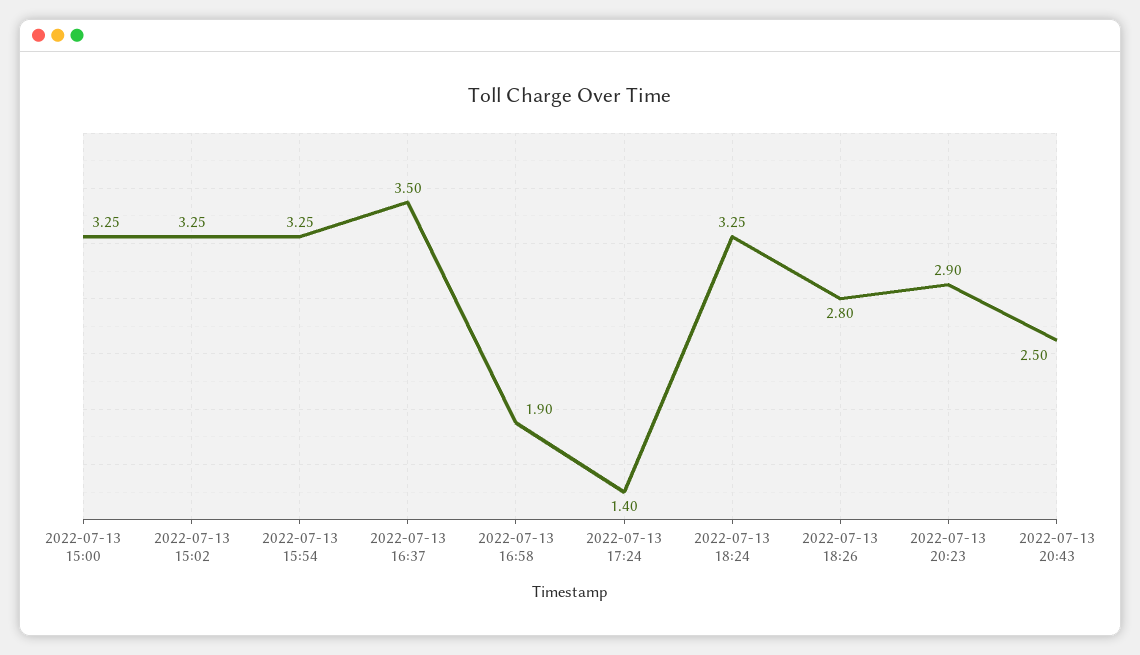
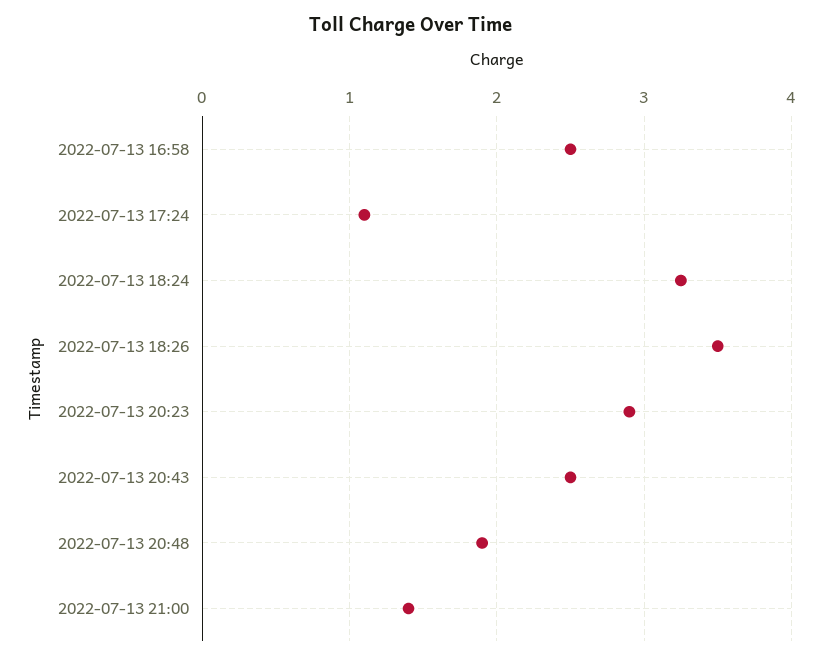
2022-07-13 15:00: 3.25 -> none
2022-07-13 15:02: 3.25 -> none
2022-07-13 15:54: 3.25 -> none
2022-07-13 16:37: 3.5 -> none
2022-07-13 16:58: 1.9 -> 2.5
2022-07-13 17:24: 1.4 -> 1.1
2022-07-13 18:26: 2.8 -> 3.5
2022-07-13 20:48: none -> 1.9
2022-07-13 21:00: none -> 1.4

